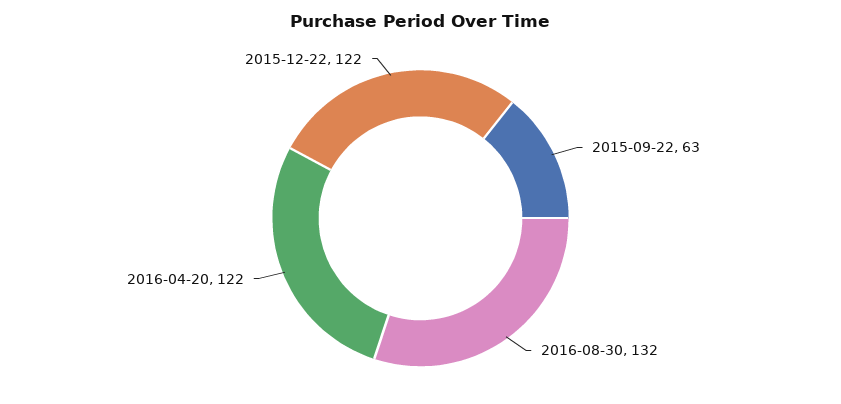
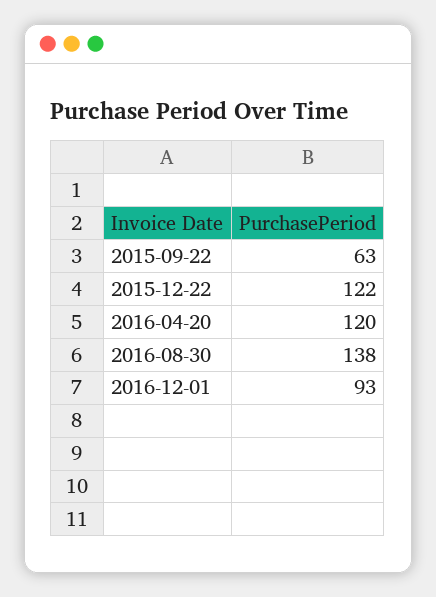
2016-08-30: 132 -> 138
2016-04-20: 122 -> 120
2016-12-01: none -> 93

